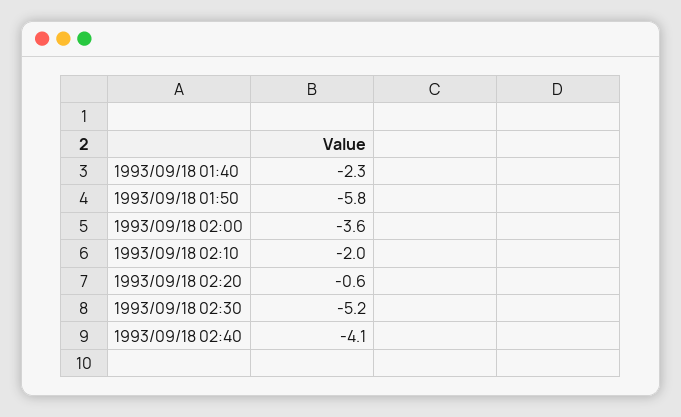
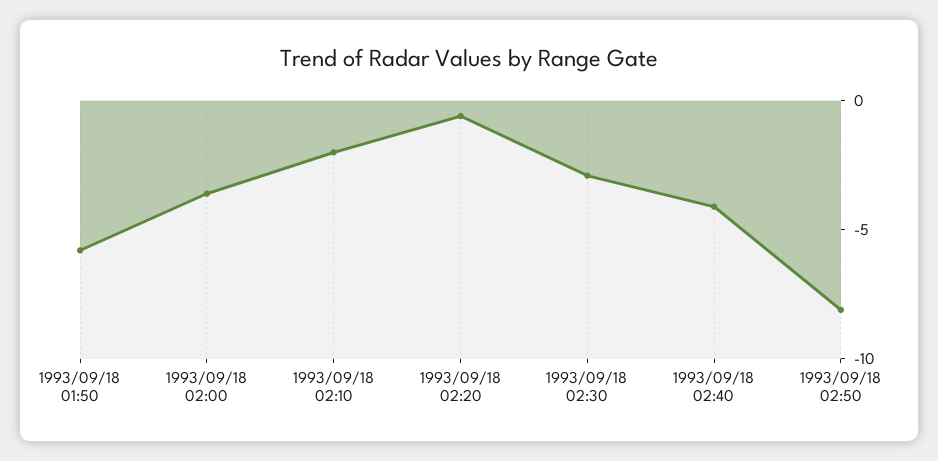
1993/09/18 01:40: -2.3 -> none
1993/09/18 02:30: -5.2 -> -3
1993/09/18 02:50: none -> -8

